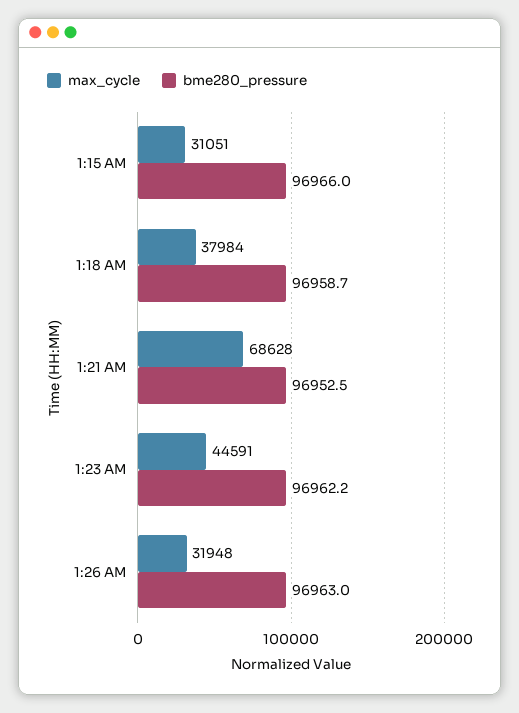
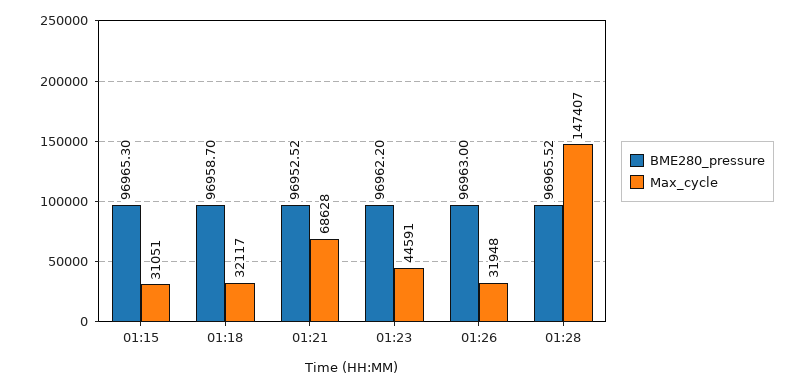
bme280_pressure, 1:15 AM: 96966 -> 96965.3
max_cycle, 1:18 AM: 37984 -> 32117
bme280_pressure, 01:28: none -> 96965.52
max_cycle, 01:28: none -> 147407

